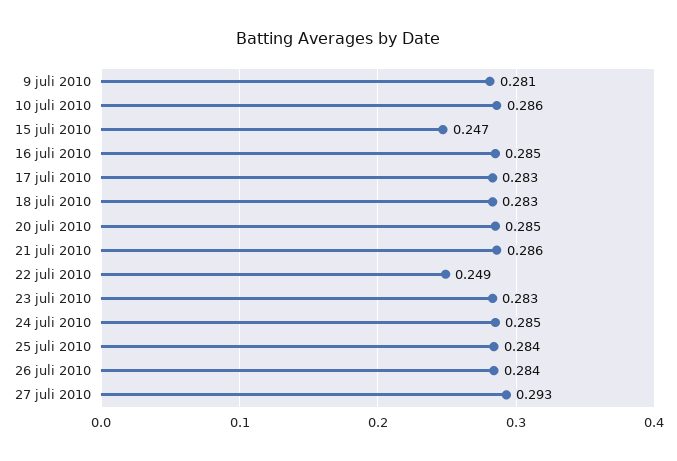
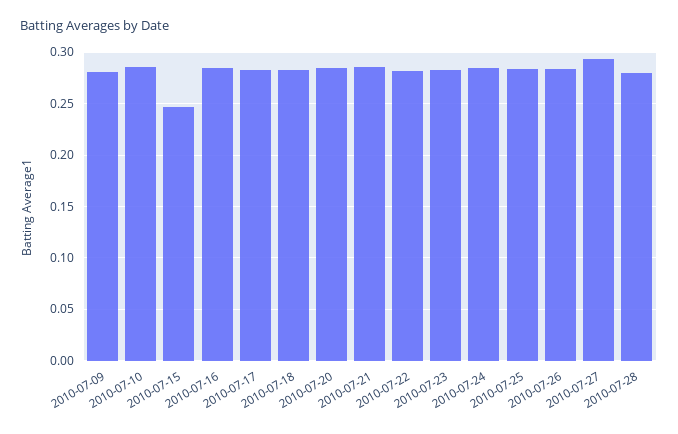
22 juli 2010: 0.249 -> 0.28
2010-07-28: none -> 0.28

